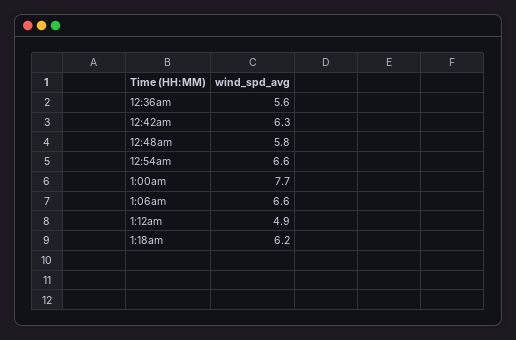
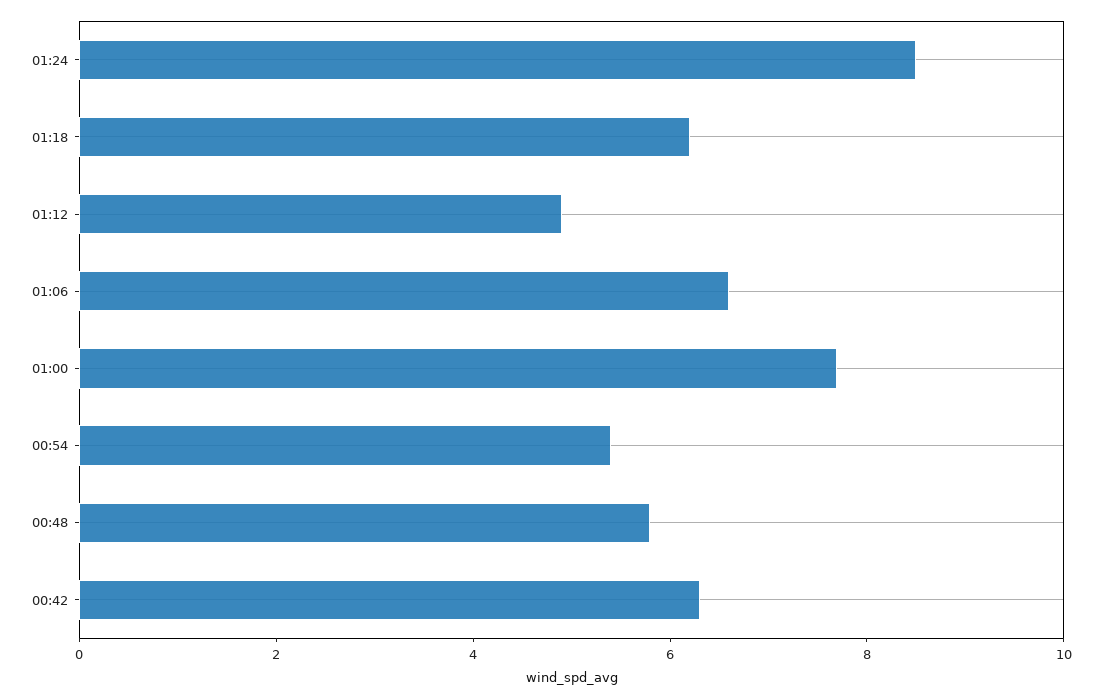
12:36am: 5.6 -> none
12:54am: 6.6 -> 5.5
01:24: none -> 8.5

